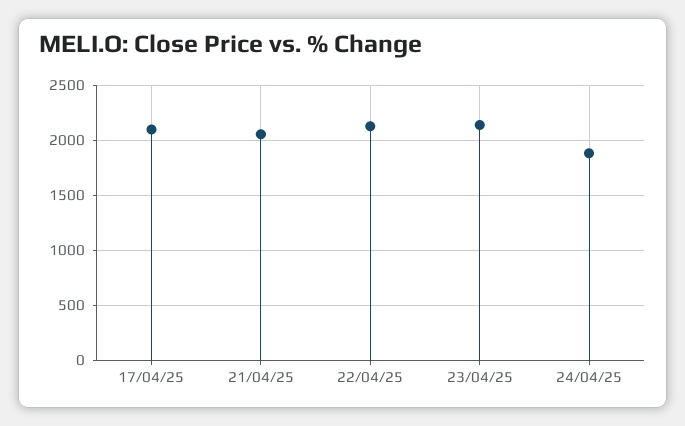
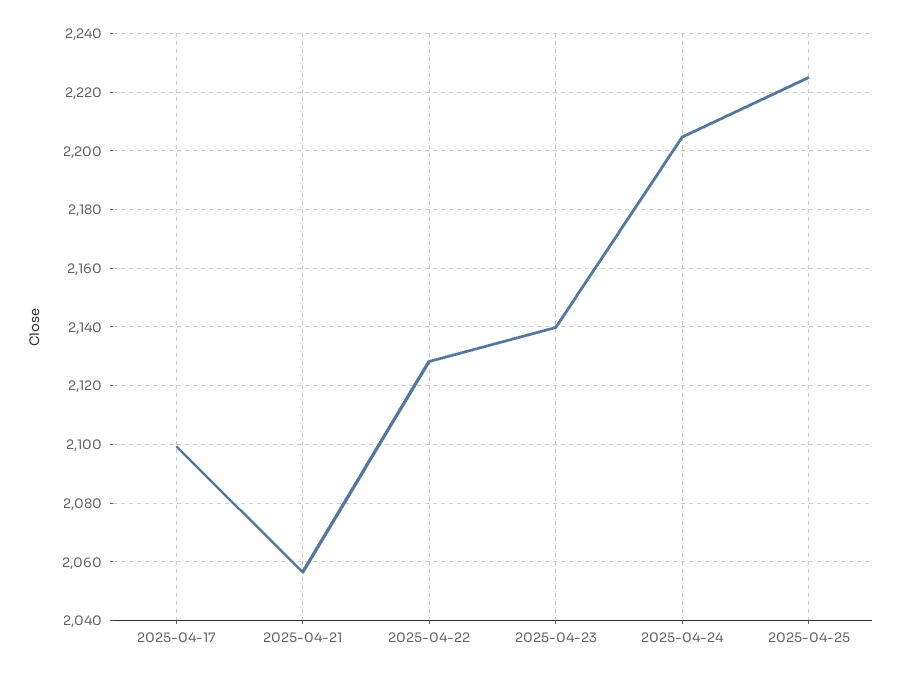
24/04/25: 1900 -> 2205
2025-04-25: none -> 2225

